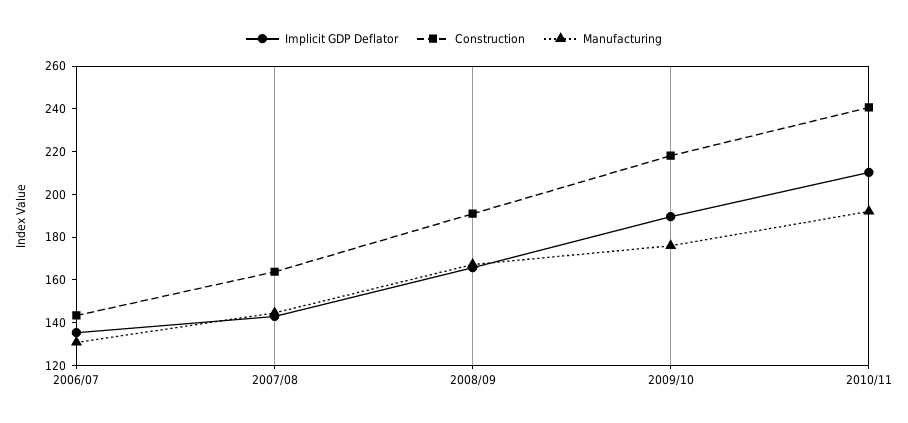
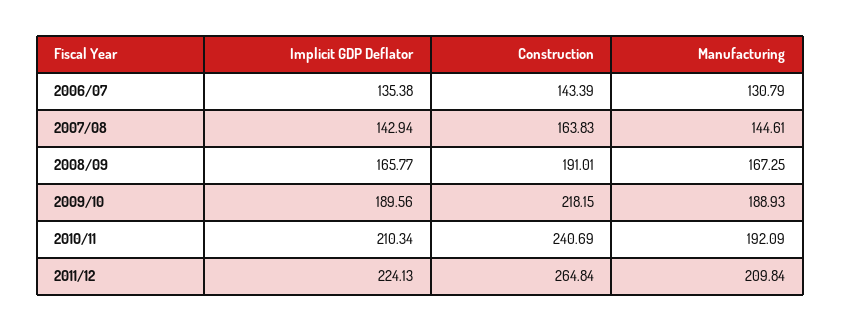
Manufacturing, 2009/10: 175 -> 188.93
Implicit GDP Deflator, 2011/12: none -> 224.13
Construction, 2011/12: none -> 264.84
Manufacturing, 2011/12: none -> 209.84

